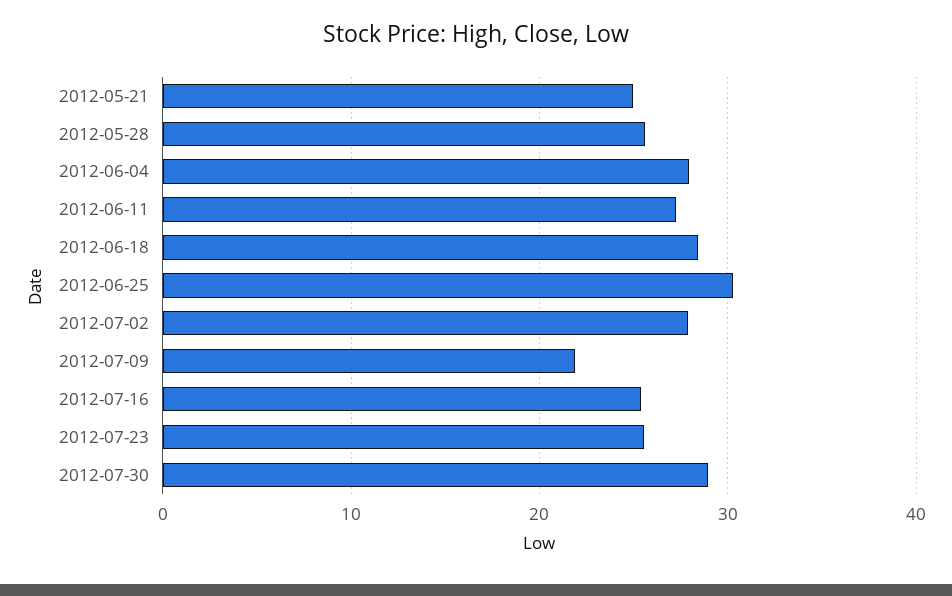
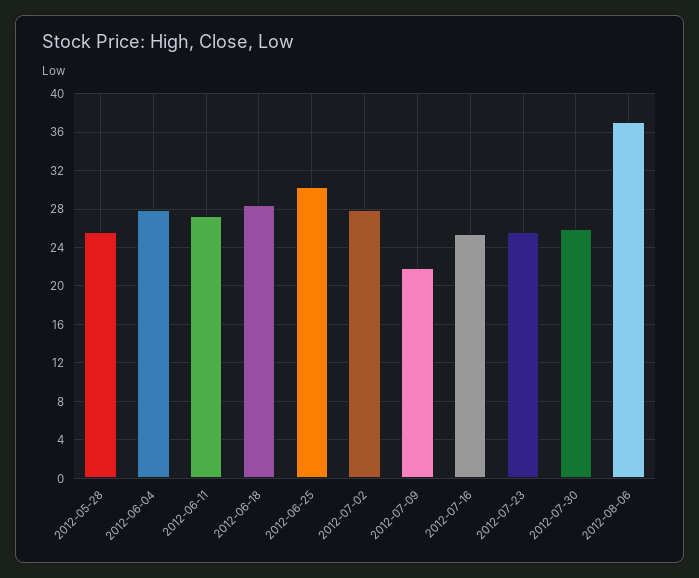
2012-05-21: 25 -> none
2012-07-30: 29 -> 26
2012-08-06: none -> 37

